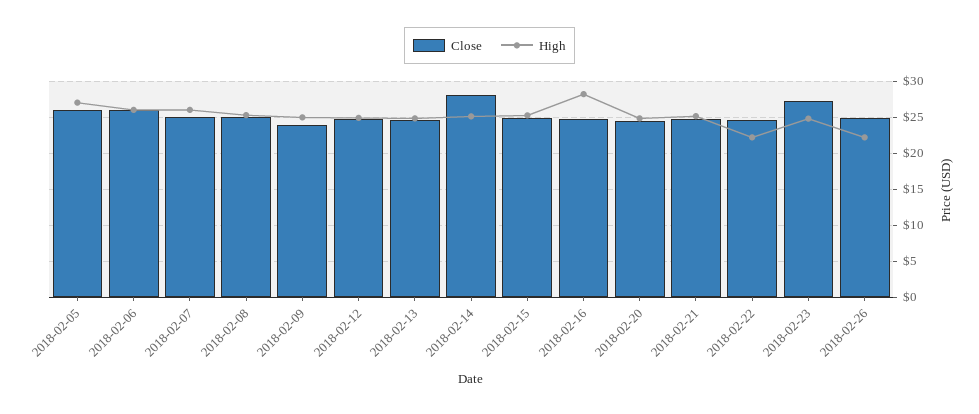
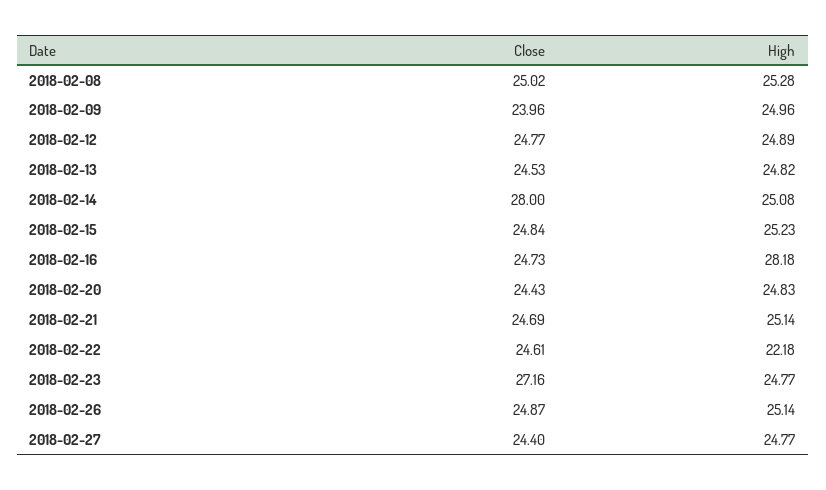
Close, 2018-02-05: 26 -> none
High, 2018-02-05: 27 -> none
Close, 2018-02-06: 26 -> none
High, 2018-02-06: 26 -> none
Close, 2018-02-07: 25 -> none
High, 2018-02-07: 26 -> none
High, 2018-02-26: 22 -> 25.14
Close, 2018-02-27: none -> 24.4
High, 2018-02-27: none -> 24.77

